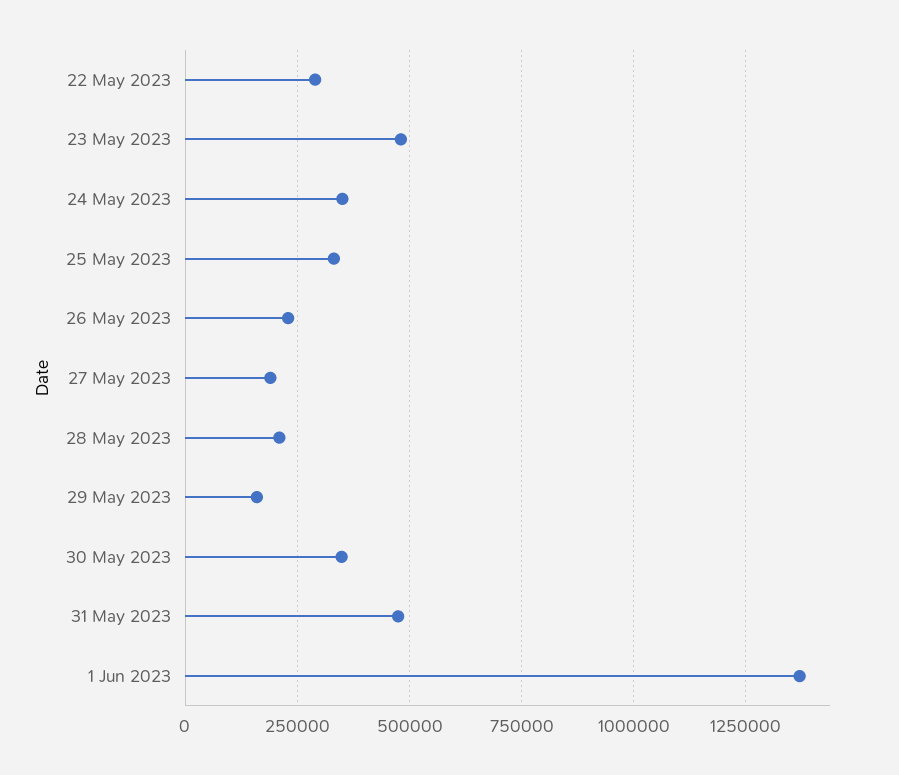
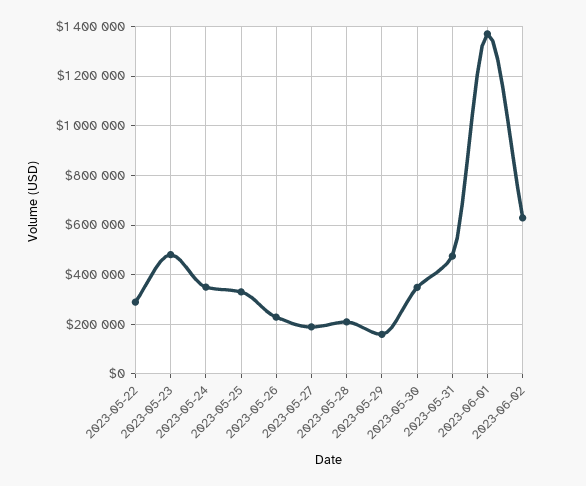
2023-06-02: none -> 625000

